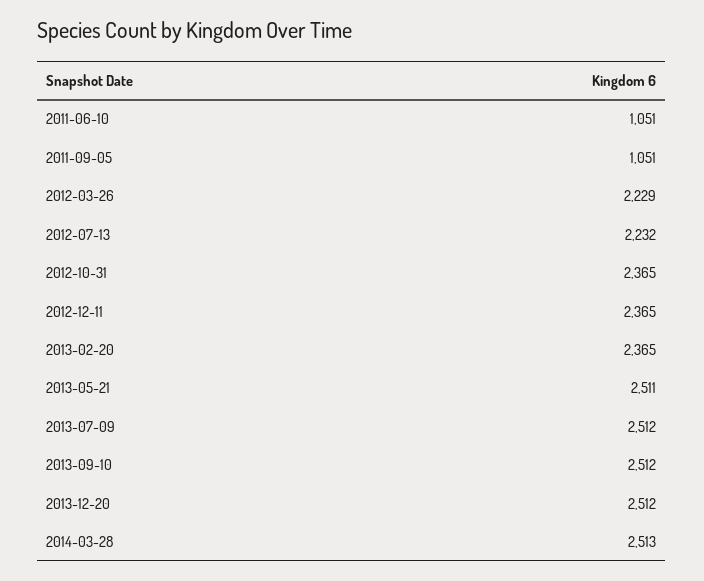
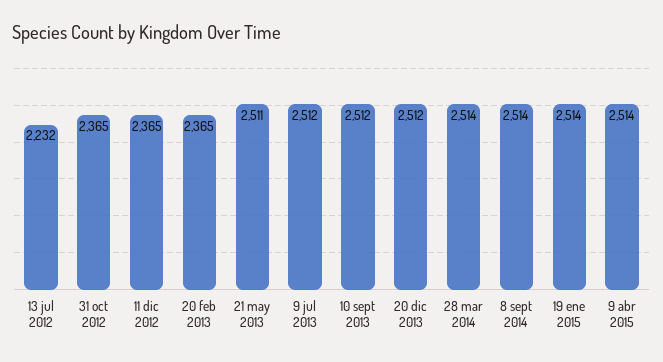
2011-06-10: 1051 -> none
2011-09-05: 1051 -> none
2012-03-26: 2229 -> none
2014-03-28: 2513 -> 2514
8 sept 2014: none -> 2514
19 ene 2015: none -> 2514
9 abr 2015: none -> 2514

